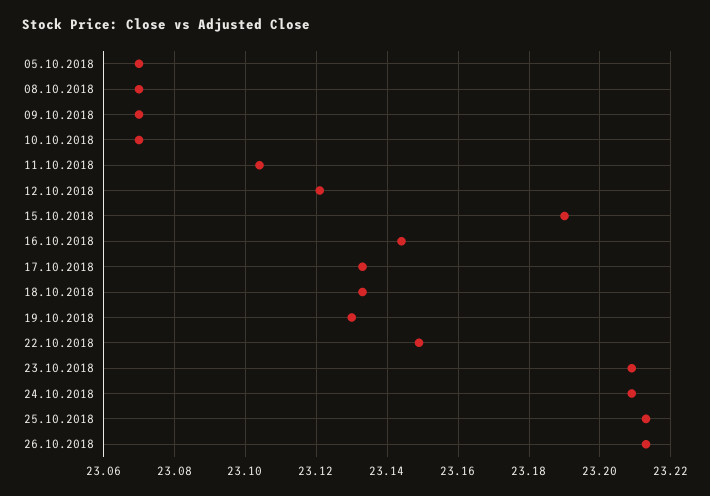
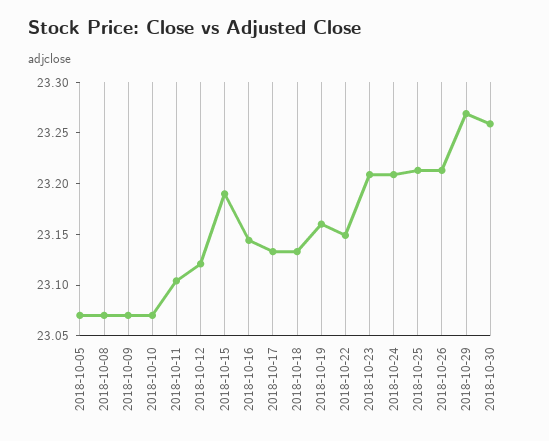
19.10.2018: 23.13 -> 23.16
2018-10-29: none -> 23.27
2018-10-30: none -> 23.26

